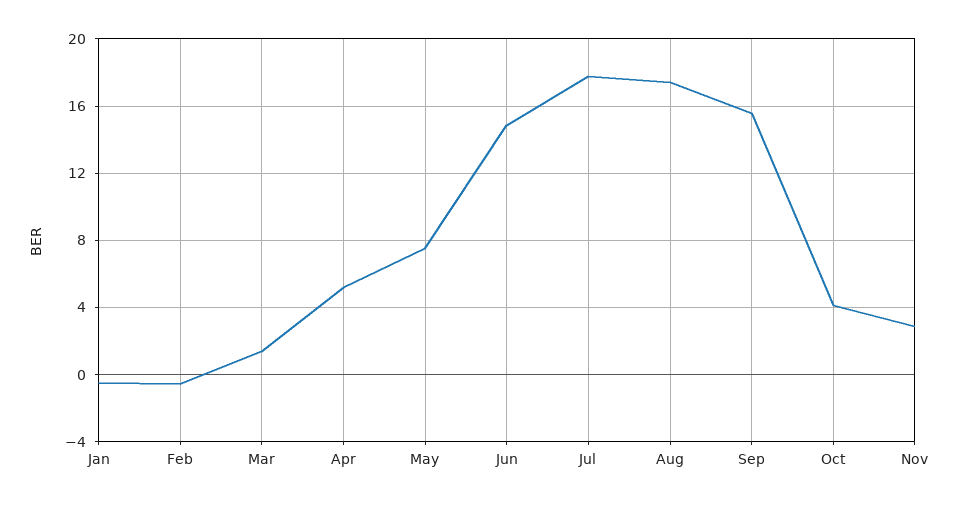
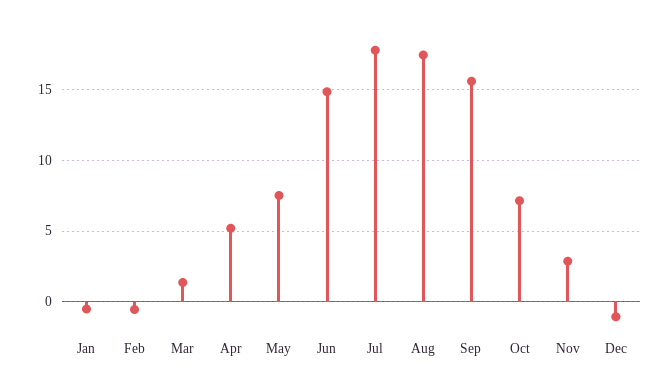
Oct: 4 -> 7
Dec: none -> -1

